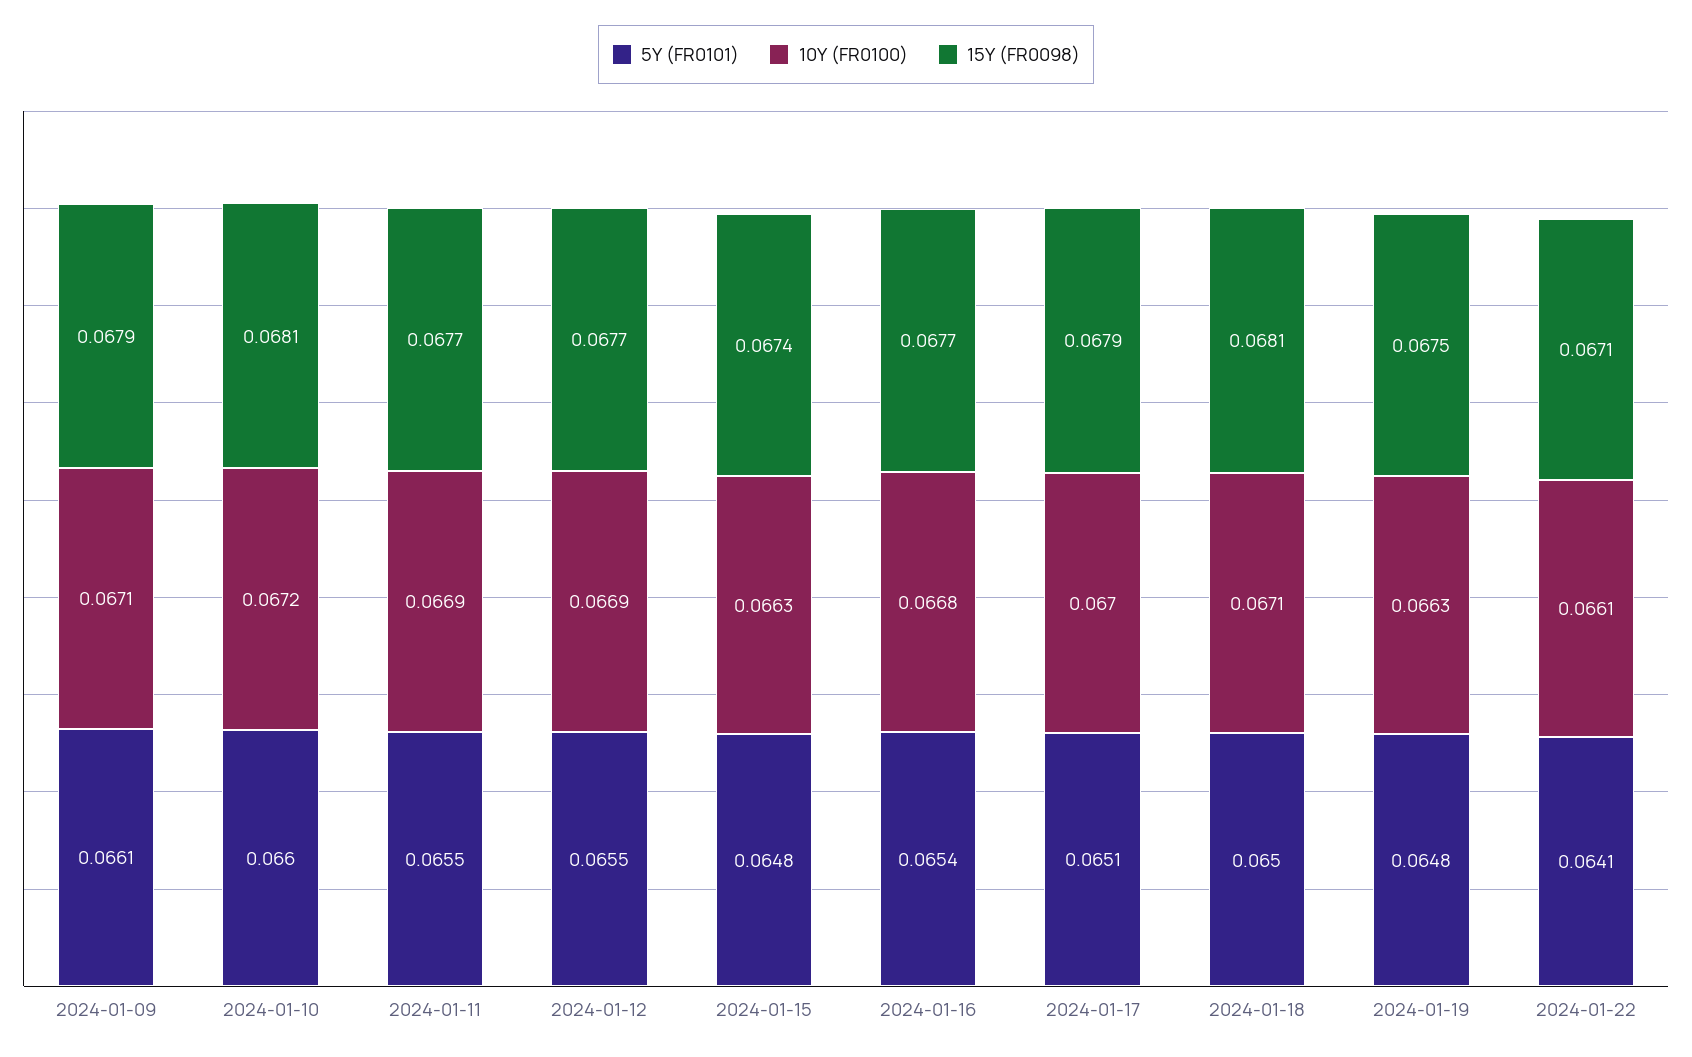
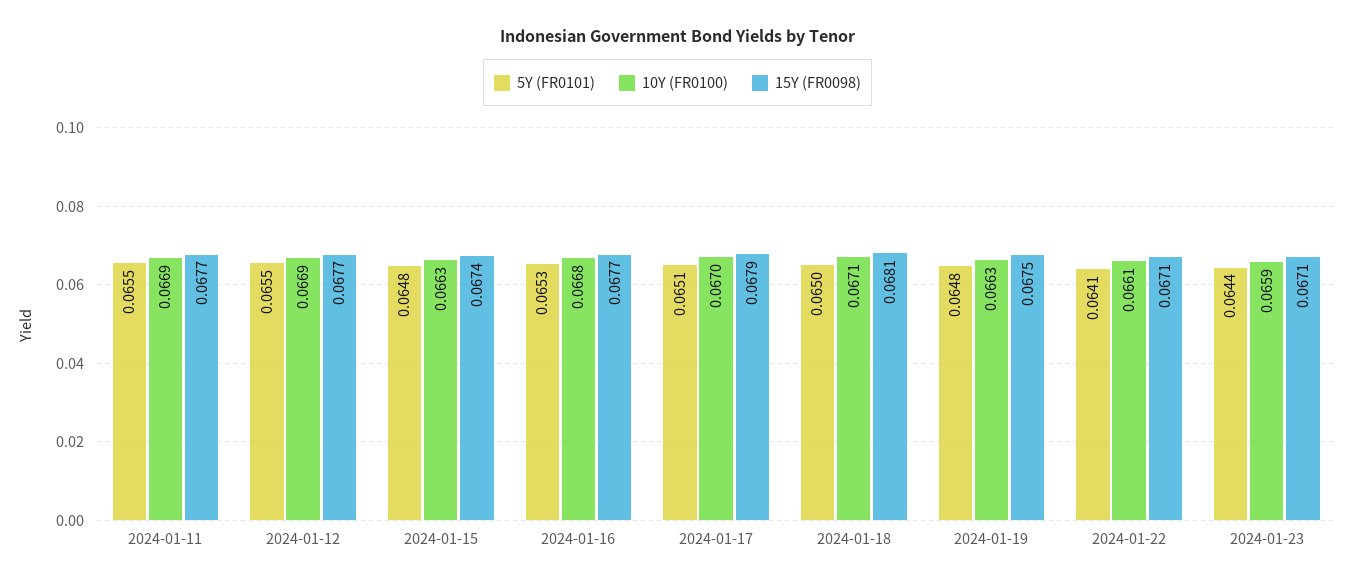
5Y (FR0101), 2024-01-09: 0.0661 -> none
10Y (FR0100), 2024-01-09: 0.0671 -> none
15Y (FR0098), 2024-01-09: 0.0679 -> none
5Y (FR0101), 2024-01-10: 0.066 -> none
10Y (FR0100), 2024-01-10: 0.0672 -> none
15Y (FR0098), 2024-01-10: 0.0681 -> none
5Y (FR0101), 2024-01-16: 0.0654 -> 0.0653
5Y (FR0101), 2024-01-23: none -> 0.0644
10Y (FR0100), 2024-01-23: none -> 0.0659
15Y (FR0098), 2024-01-23: none -> 0.0671

